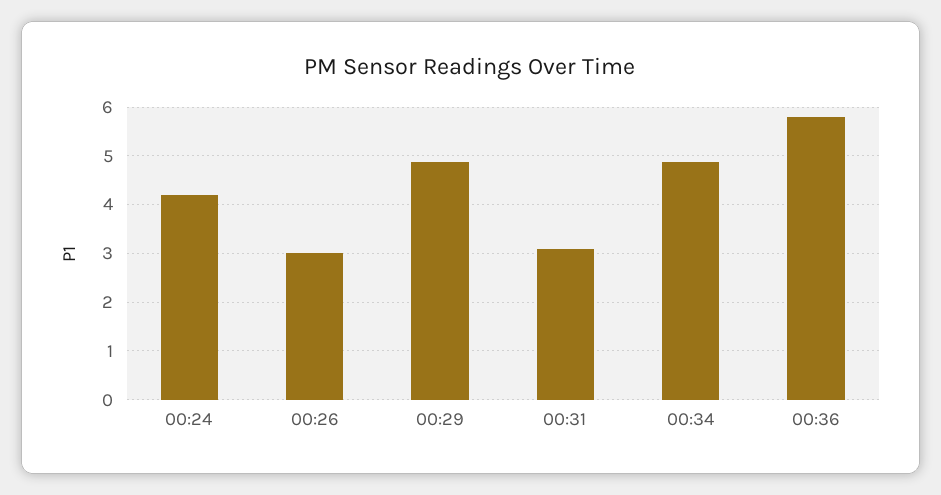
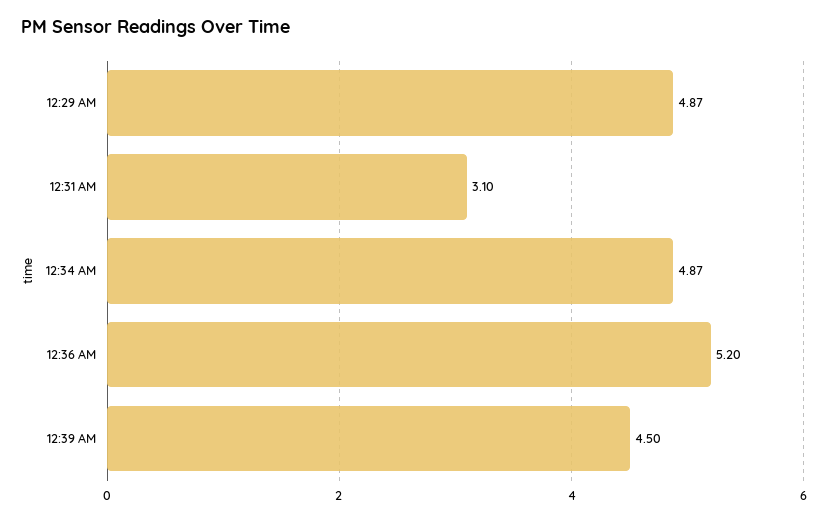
00:24: 4.2 -> none
00:26: 3 -> none
00:36: 5.8 -> 5.2
12:39 AM: none -> 4.5

